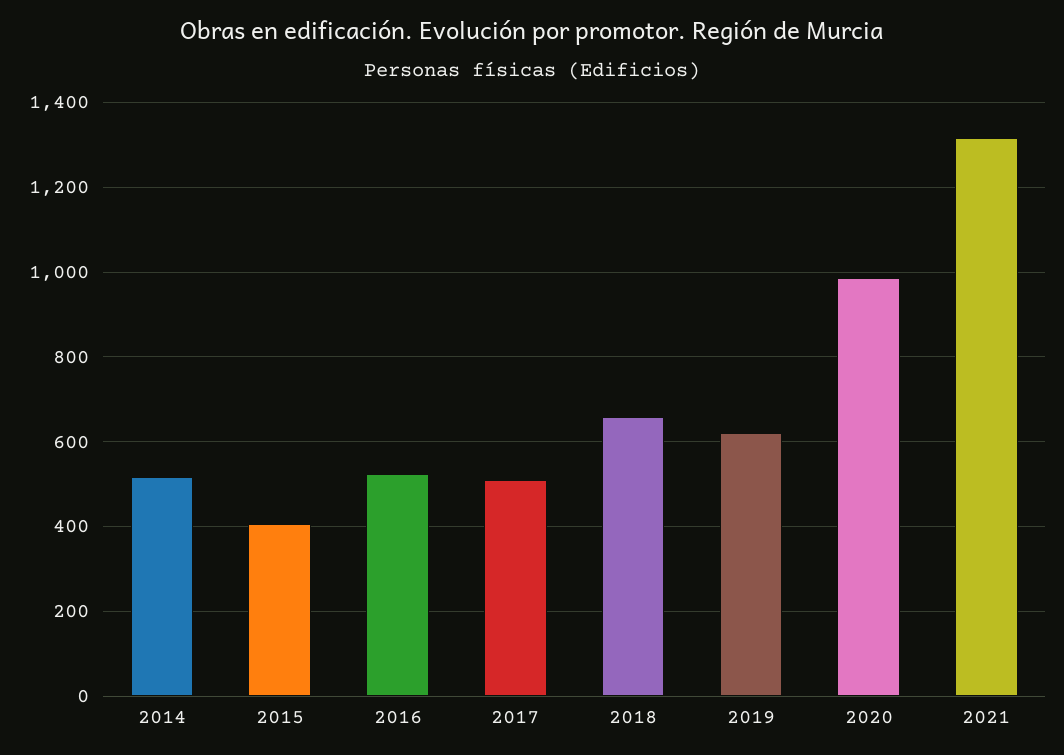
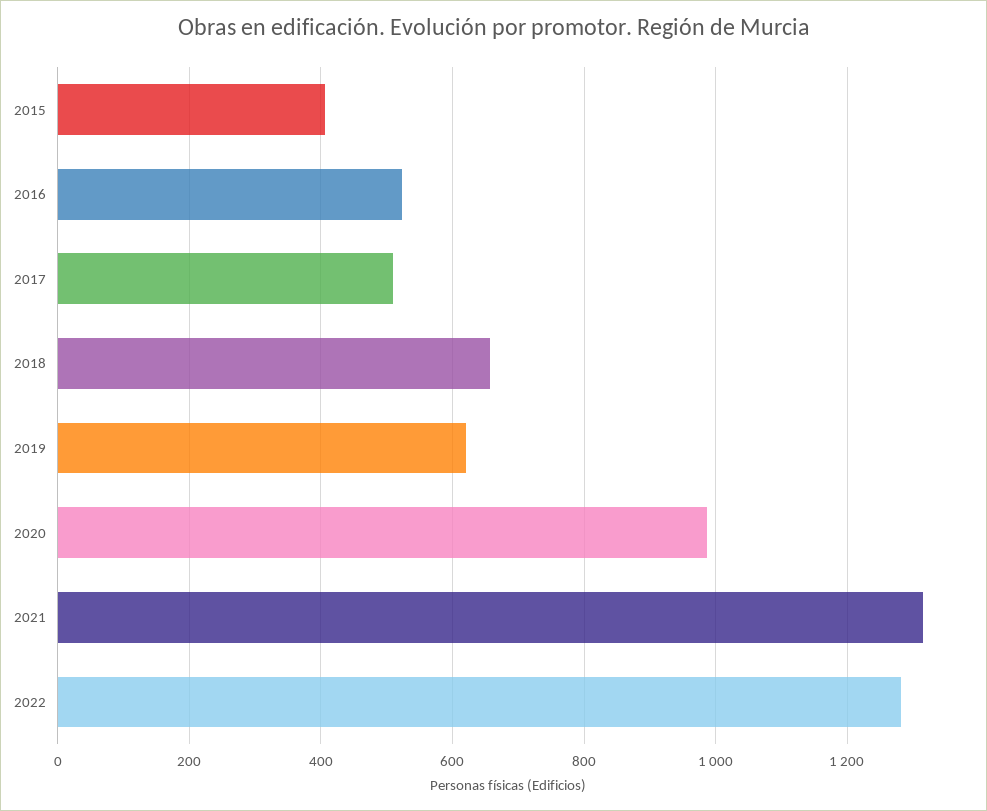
2014: 520 -> none
2022: none -> 1280

